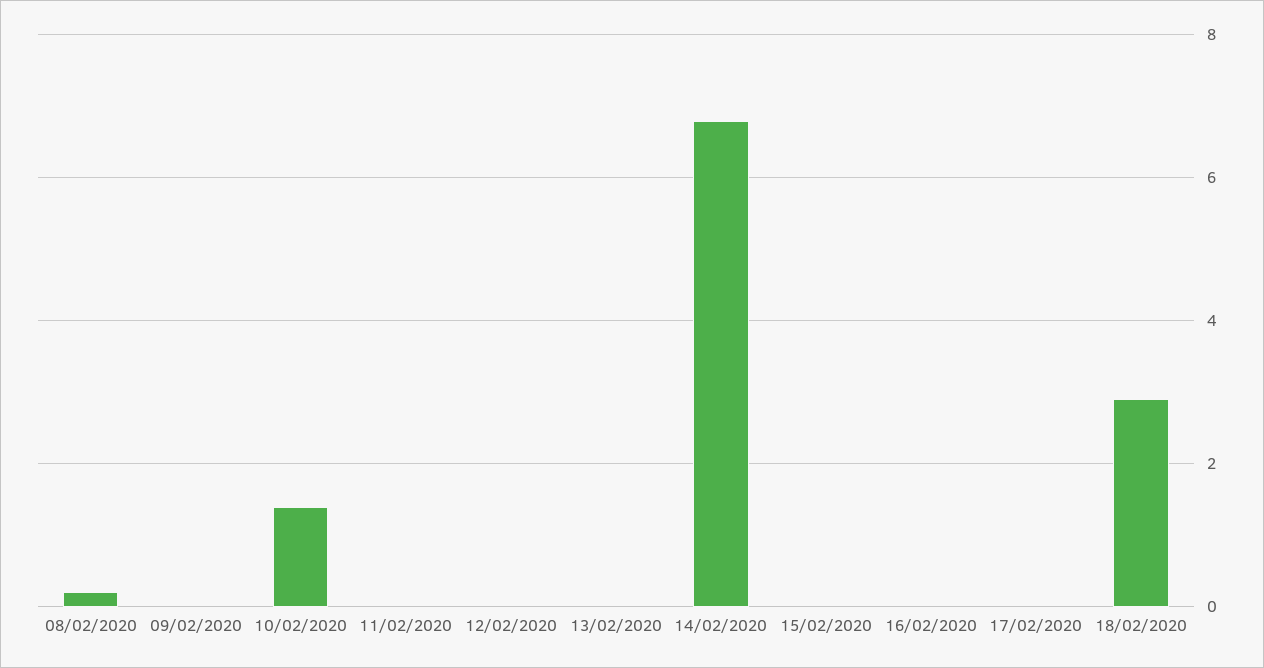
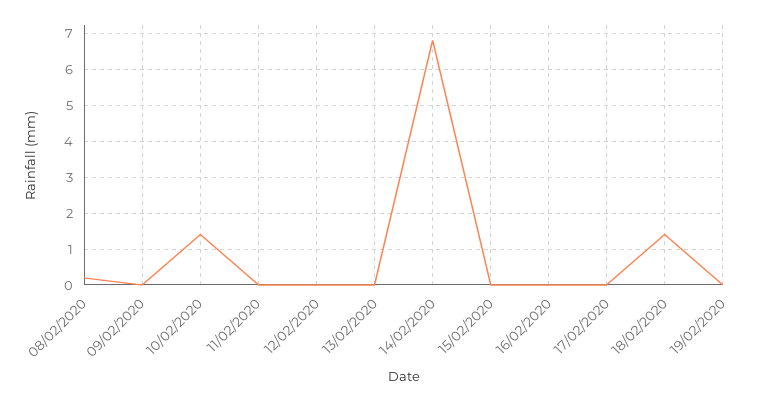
18/02/2020: 3 -> 1.5
19/02/2020: none -> 0

